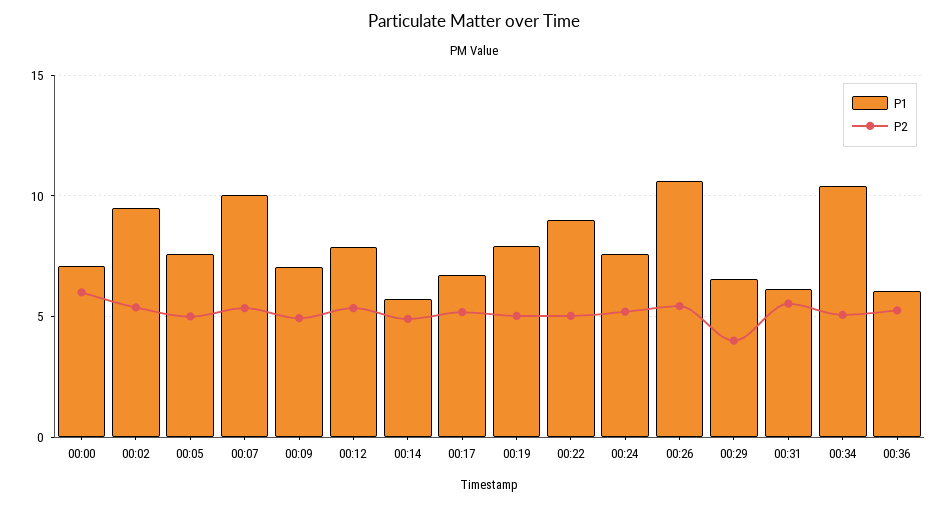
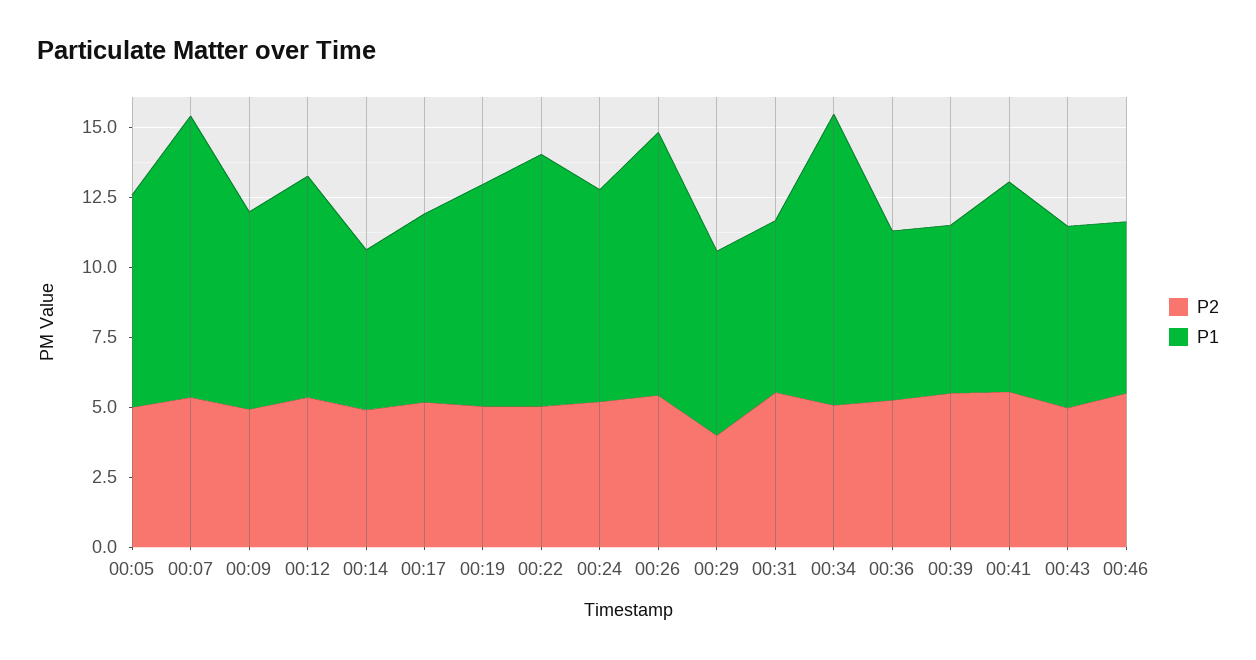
P1, 00:00: 7 -> none
P2, 00:00: 6 -> none
P1, 00:02: 9.5 -> none
P2, 00:02: 5.5 -> none
P1, 00:26: 10.5 -> 9.5
P2, 00:39: none -> 5.5
P1, 00:39: none -> 6
P2, 00:41: none -> 5.5
P1, 00:41: none -> 7.5
P2, 00:43: none -> 5
P1, 00:43: none -> 6.5
P2, 00:46: none -> 5.5
P1, 00:46: none -> 6

